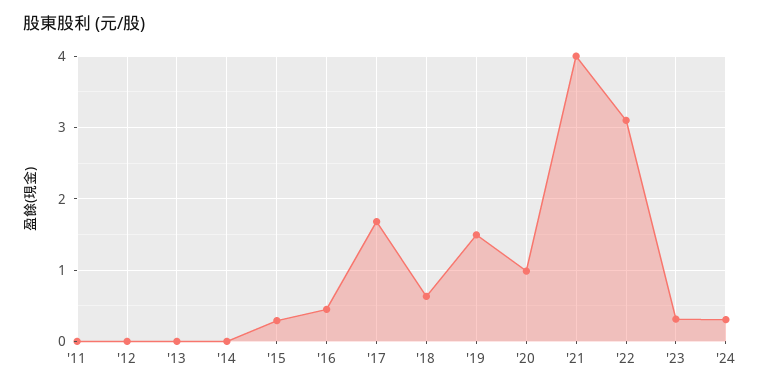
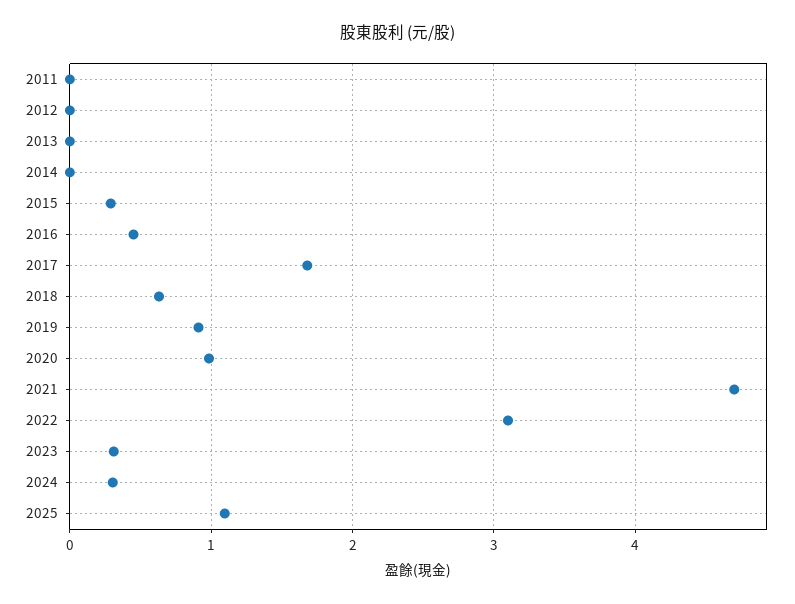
'19: 1.5 -> 0.9
'21: 4 -> 4.7
2025: none -> 1.1

